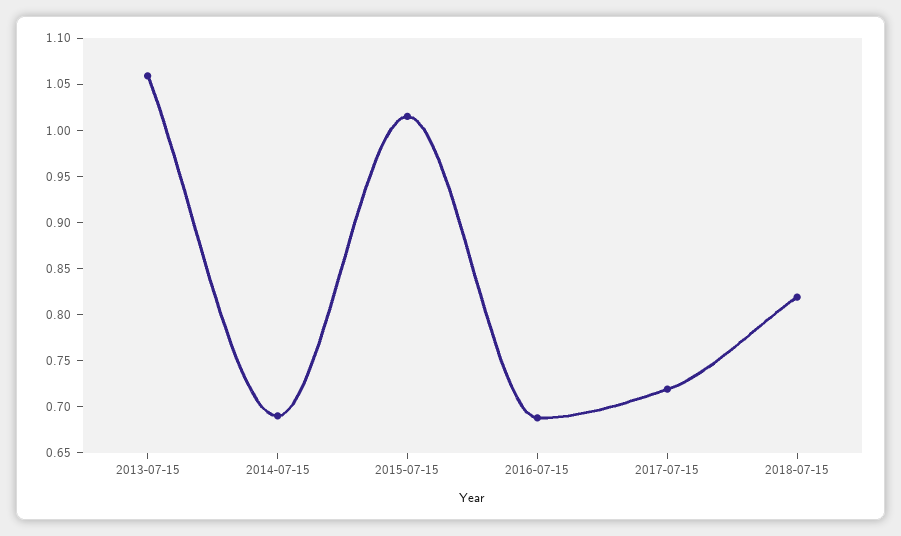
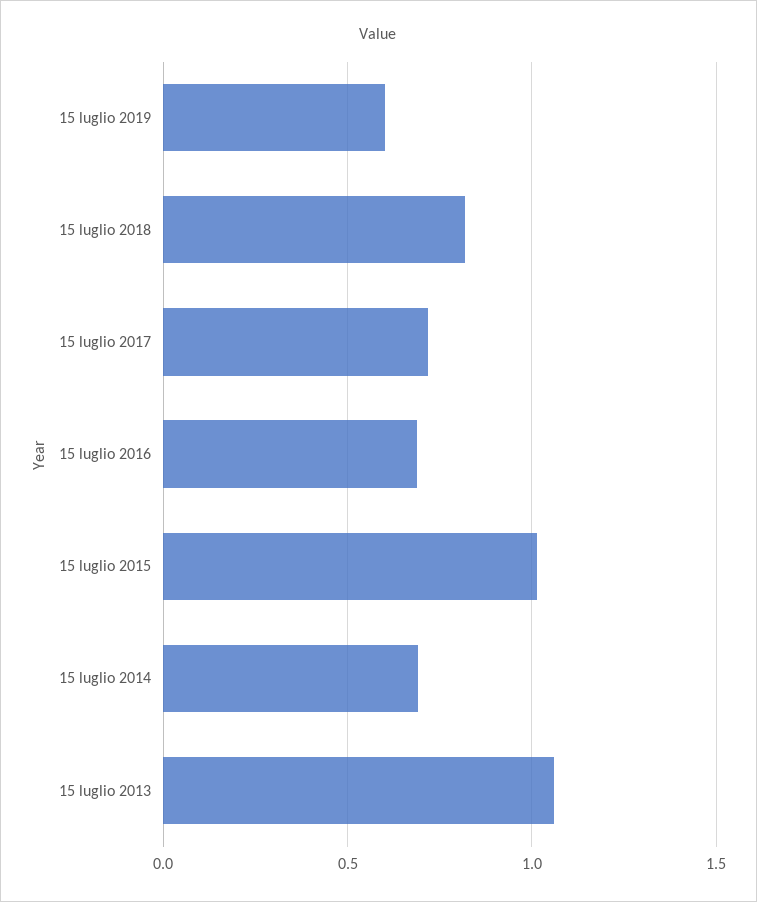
15 luglio 2019: none -> 0.6

